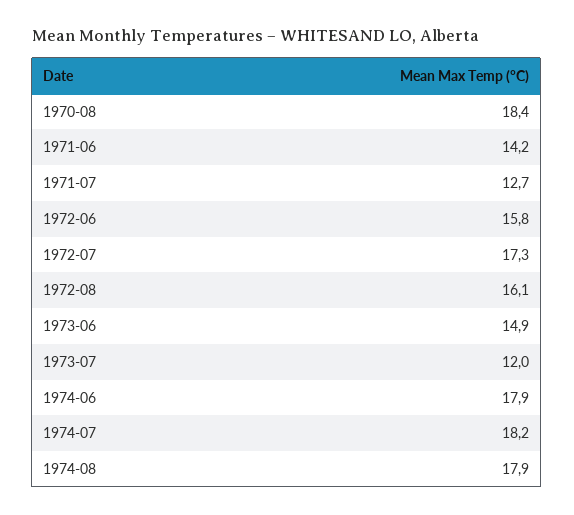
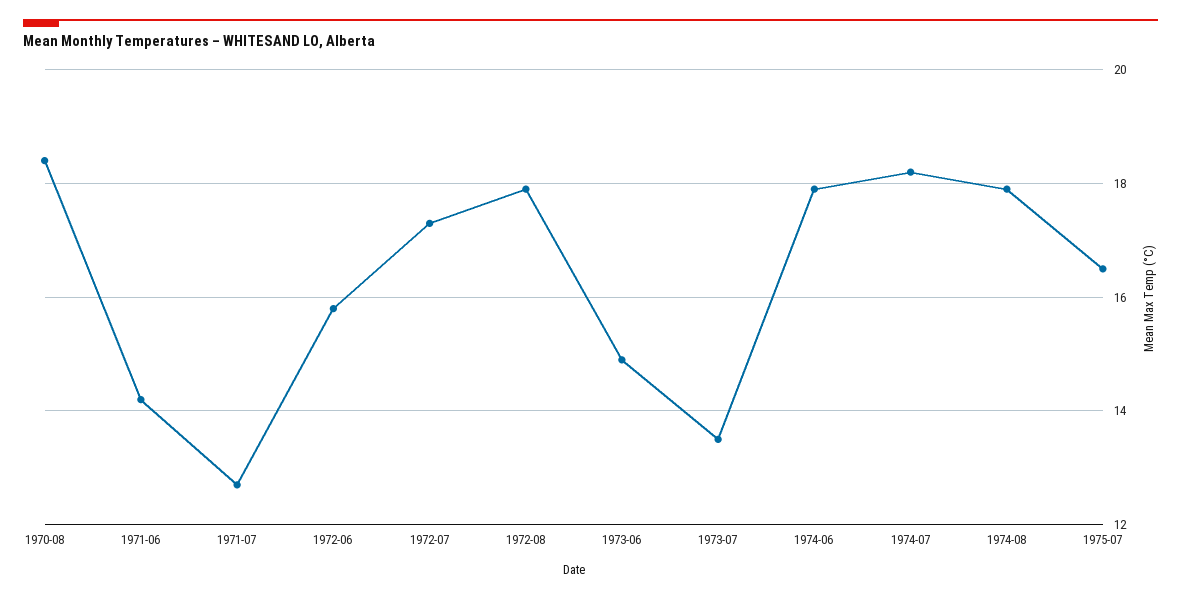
1972-08: 16.1 -> 18
1973-07: 12 -> 13.5
1975-07: none -> 16.5

